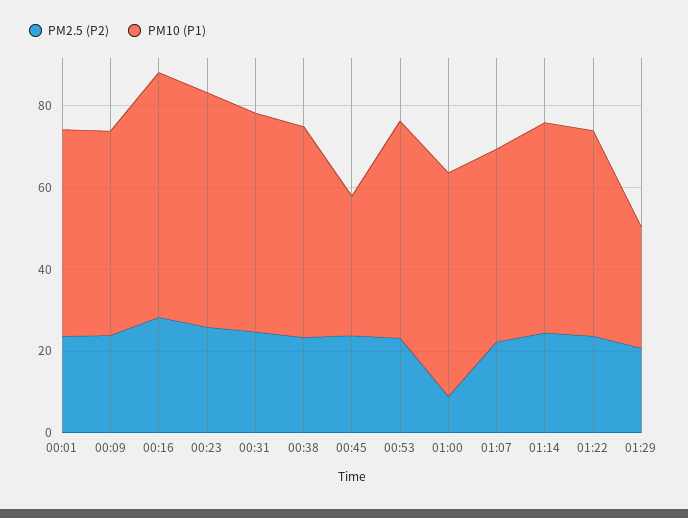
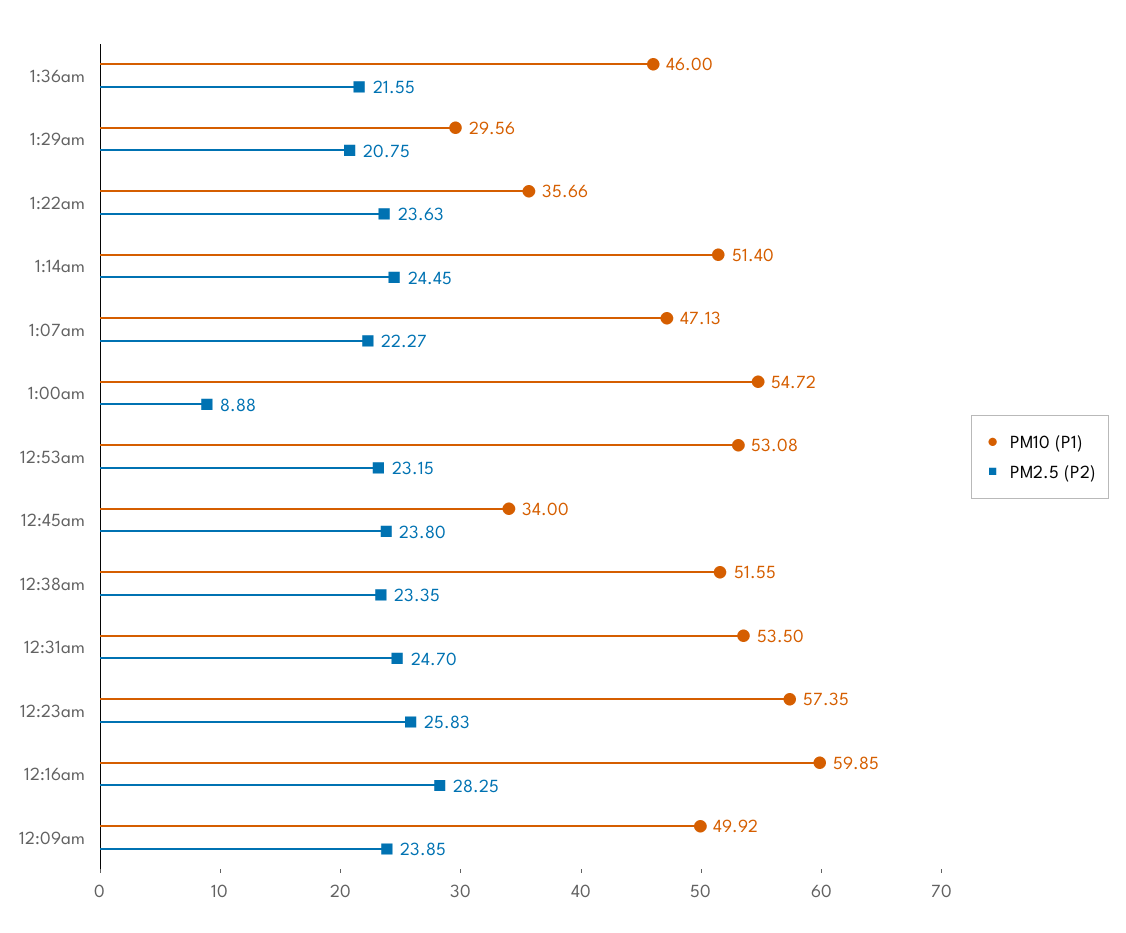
PM2.5 (P2), 00:01: 25 -> none
PM10 (P1), 00:01: 50 -> none
PM10 (P1), 01:22: 50 -> 35.66
PM10 (P1), 1:36am: none -> 46
PM2.5 (P2), 1:36am: none -> 21.55

